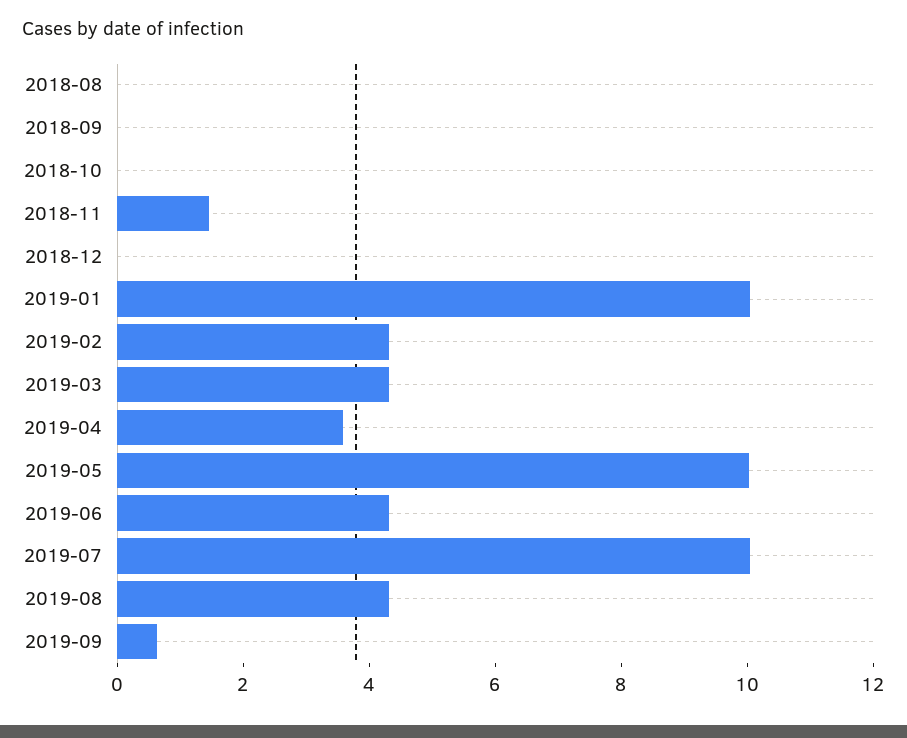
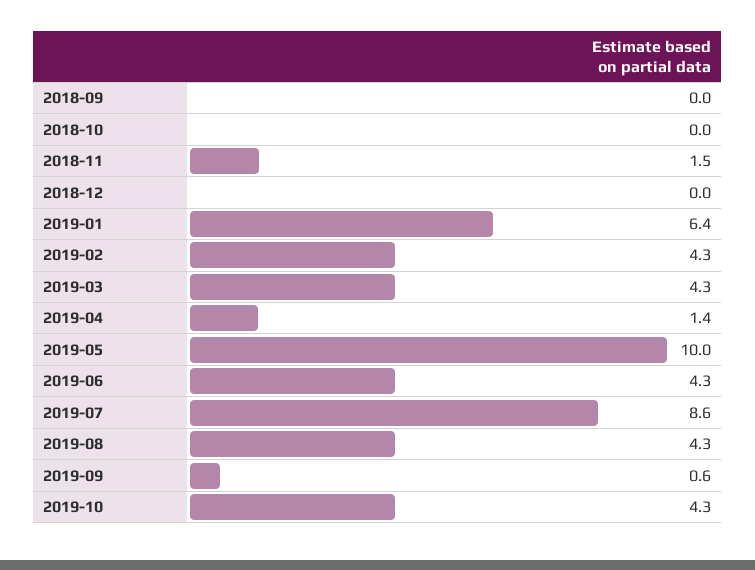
2018-08: 0 -> none
2019-01: 10 -> 6.4
2019-04: 3.5 -> 1.4
2019-07: 10 -> 8.6
2019-10: none -> 4.3

